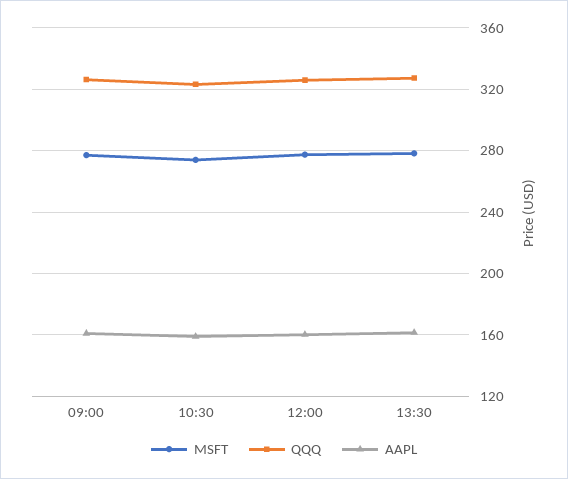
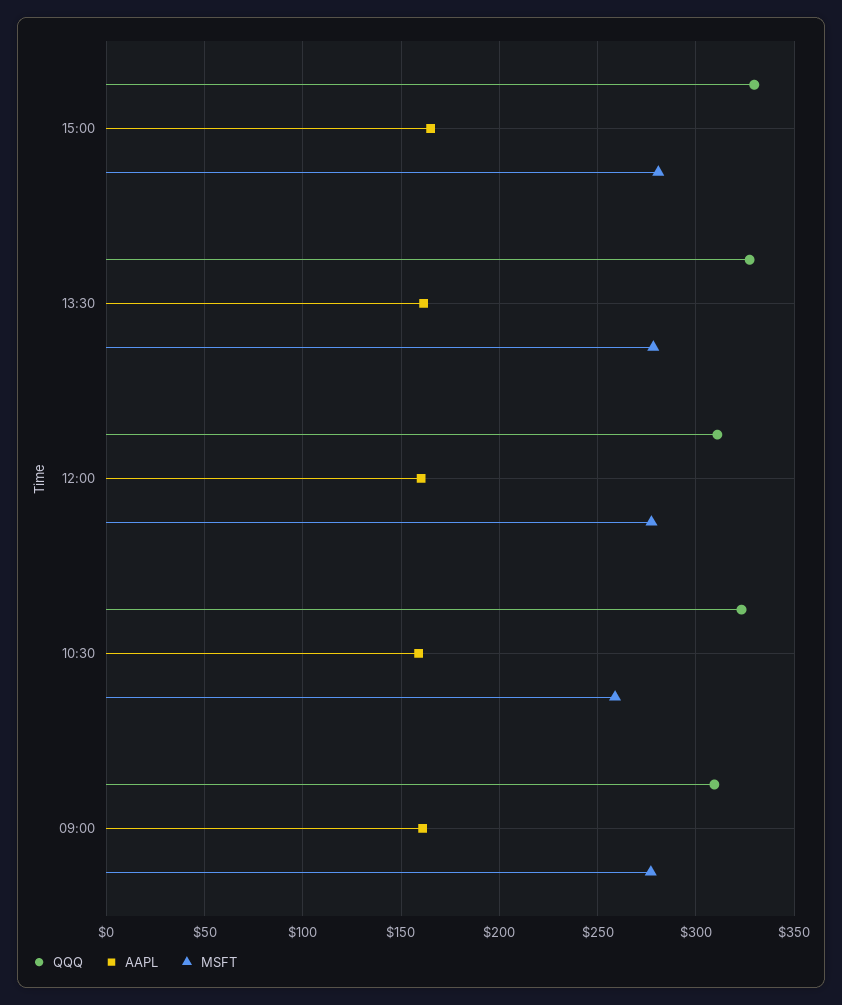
QQQ, 09:00: 325 -> 310
MSFT, 10:30: 275 -> 260
QQQ, 12:00: 325 -> 310
QQQ, 15:00: none -> 330
AAPL, 15:00: none -> 165
MSFT, 15:00: none -> 280

